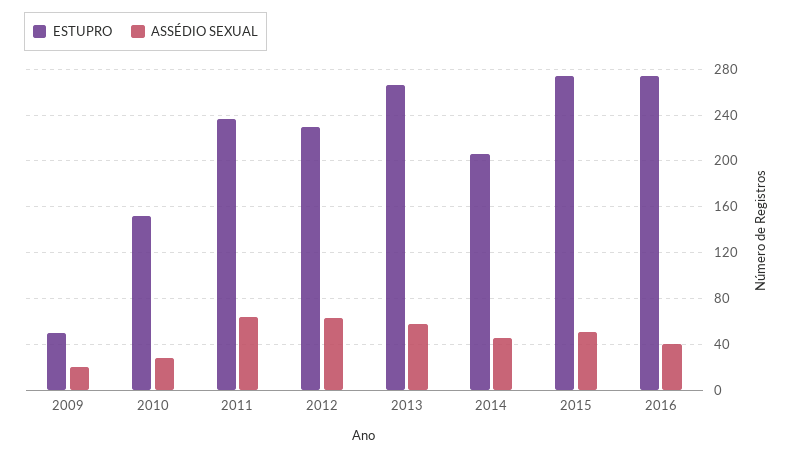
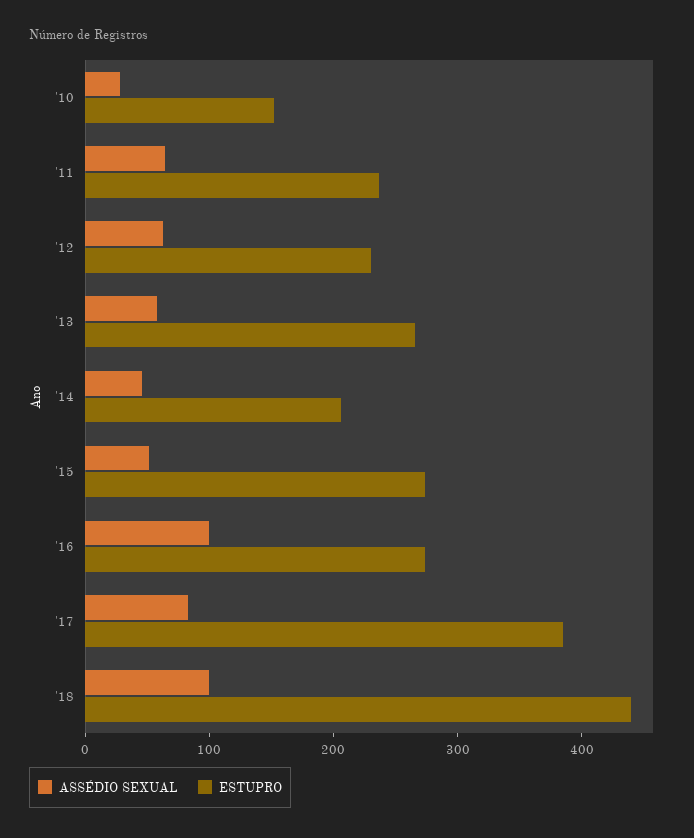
ESTUPRO, 2009: 50 -> none
ASSÉDIO SEXUAL, 2009: 20 -> none
ASSÉDIO SEXUAL, 2016: 40 -> 100
ASSÉDIO SEXUAL, '17: none -> 80
ESTUPRO, '17: none -> 380
ASSÉDIO SEXUAL, '18: none -> 100
ESTUPRO, '18: none -> 440

